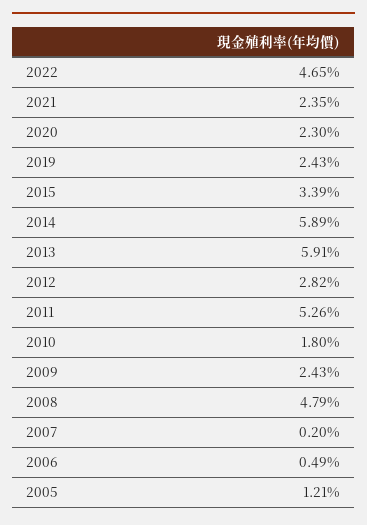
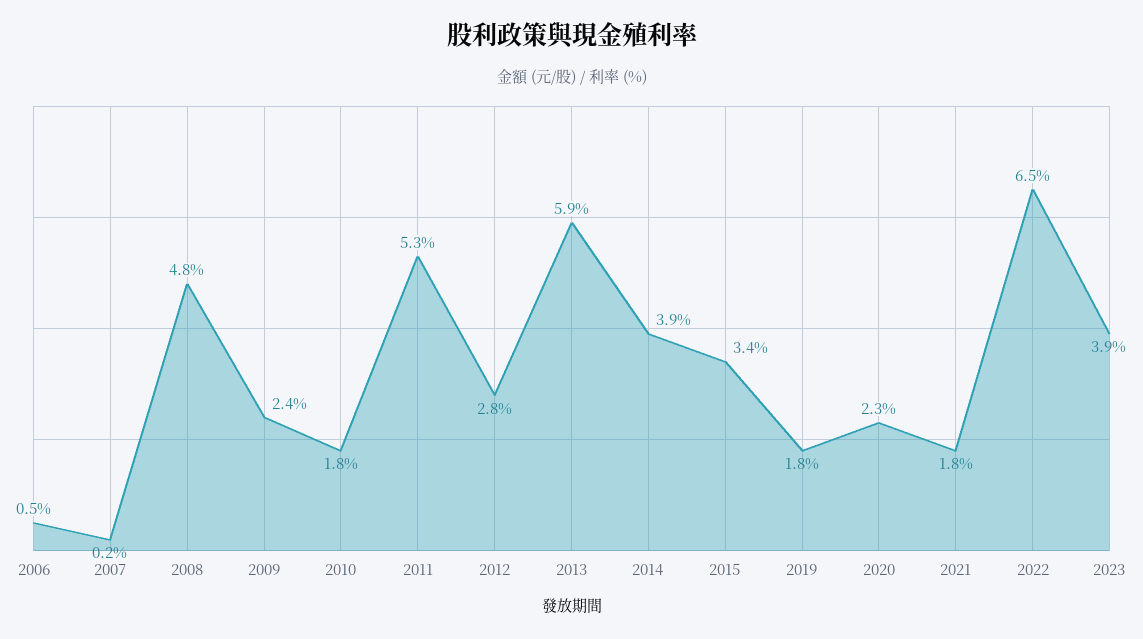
2022: 4.65 -> 6.5
2021: 2.35 -> 1.8
2019: 2.43 -> 1.8
2014: 5.89 -> 3.9
2005: 1.21 -> none
2023: none -> 3.9

